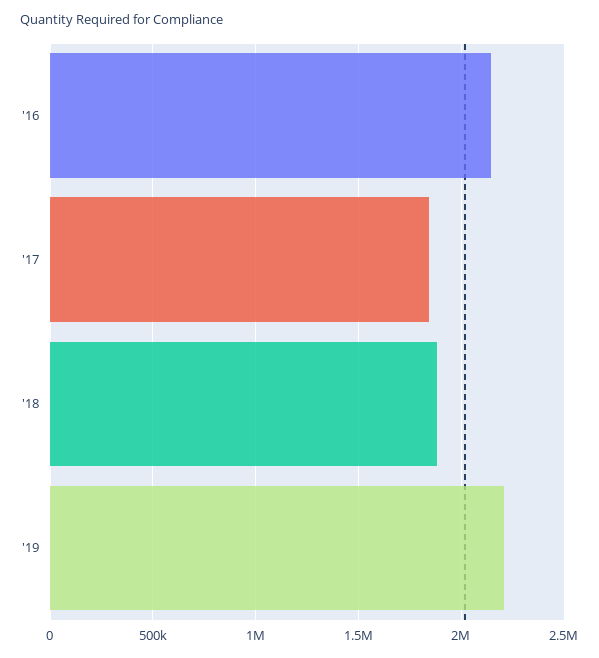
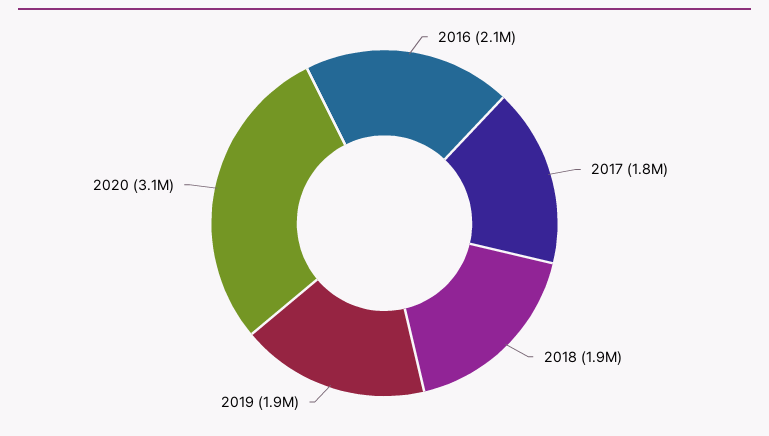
'19: 2200000 -> 1900000
2020: none -> 3100000

